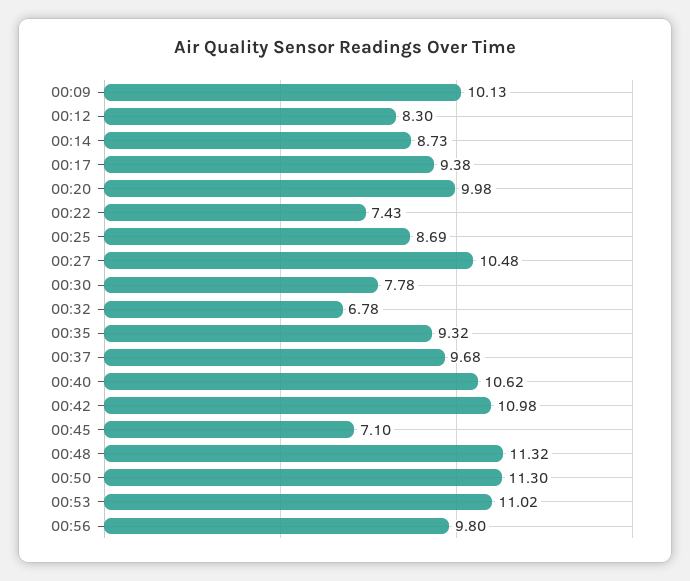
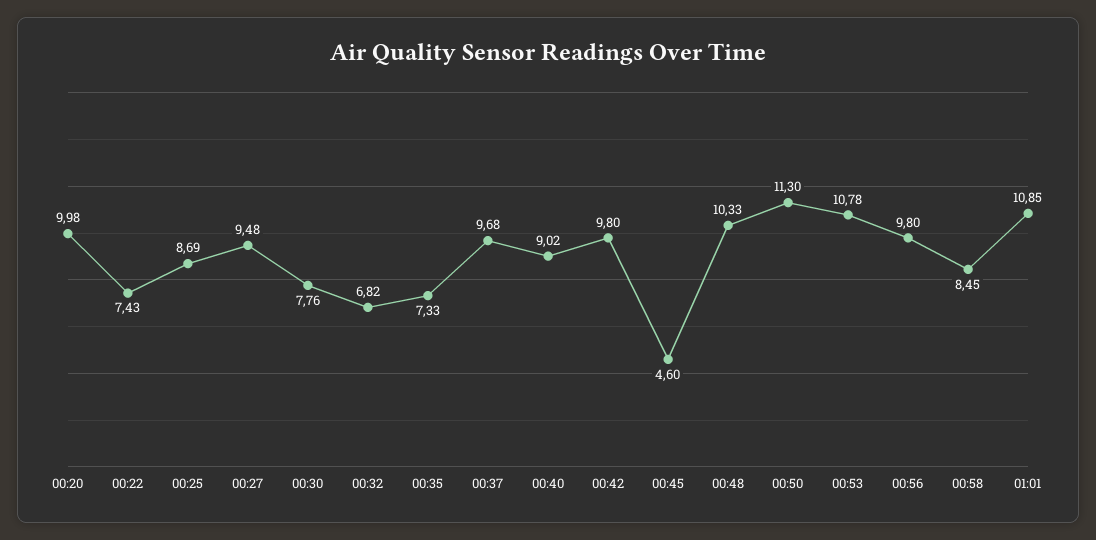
00:09: 10.13 -> none
00:12: 8.3 -> none
00:14: 8.73 -> none
00:17: 9.38 -> none
00:27: 10.48 -> 9.48
00:30: 7.78 -> 7.76
00:32: 6.78 -> 6.82
00:35: 9.32 -> 7.33
00:40: 10.62 -> 9.02
00:42: 10.98 -> 9.8
00:45: 7.1 -> 4.6
00:48: 11.32 -> 10.33
00:53: 11.02 -> 10.78
00:58: none -> 8.45
01:01: none -> 10.85

